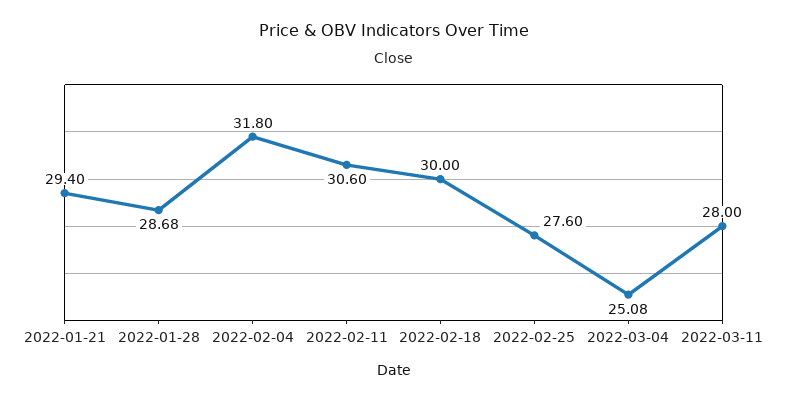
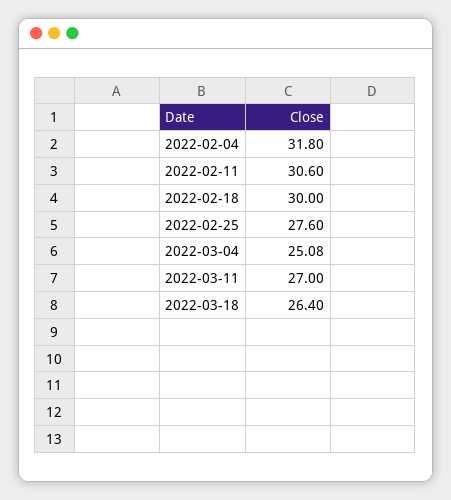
2022-01-21: 29.4 -> none
2022-01-28: 28.68 -> none
2022-03-11: 28 -> 27
2022-03-18: none -> 26.4

